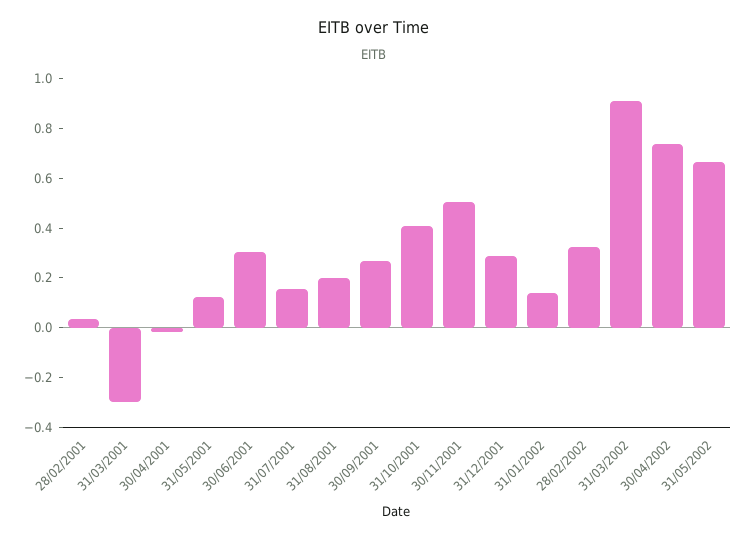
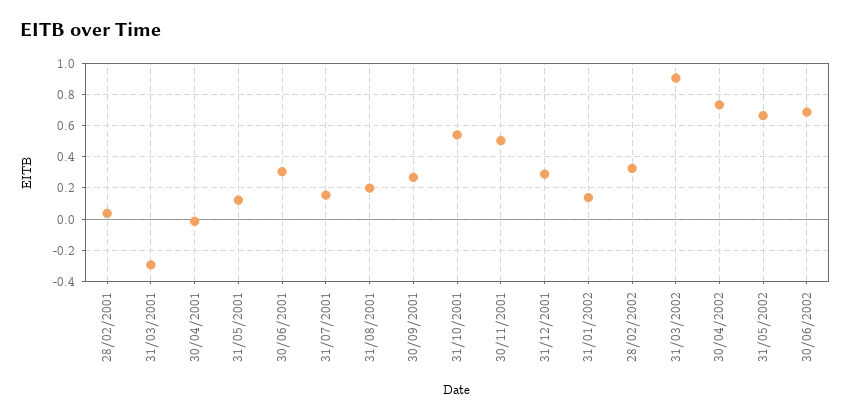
31/10/2001: 0.4 -> 0.55
30/06/2002: none -> 0.7

